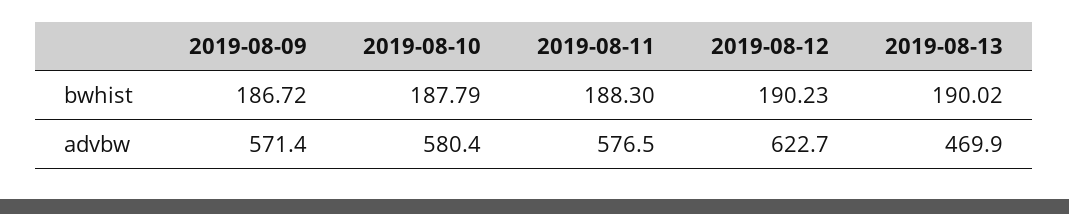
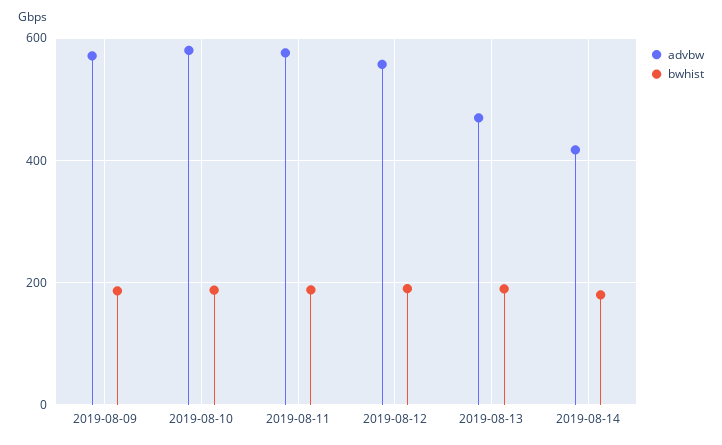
advbw, 2019-08-12: 622.7 -> 560
advbw, 2019-08-14: none -> 420
bwhist, 2019-08-14: none -> 180

